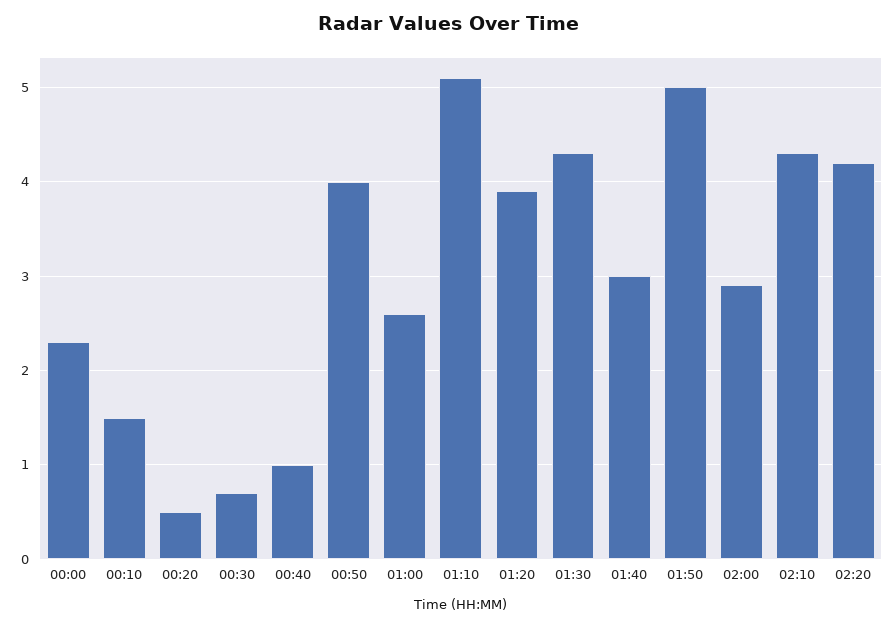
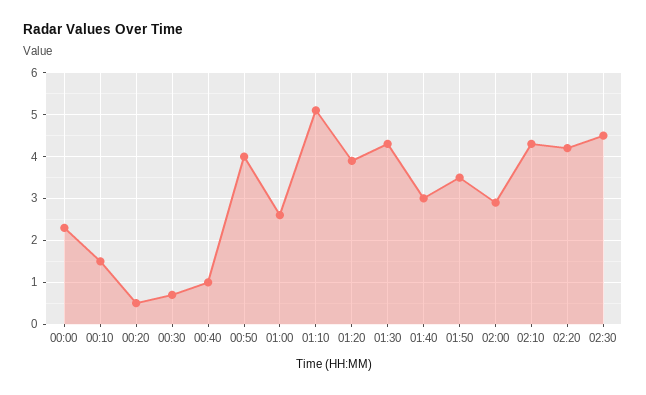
01:50: 5 -> 3.5
02:30: none -> 4.5

